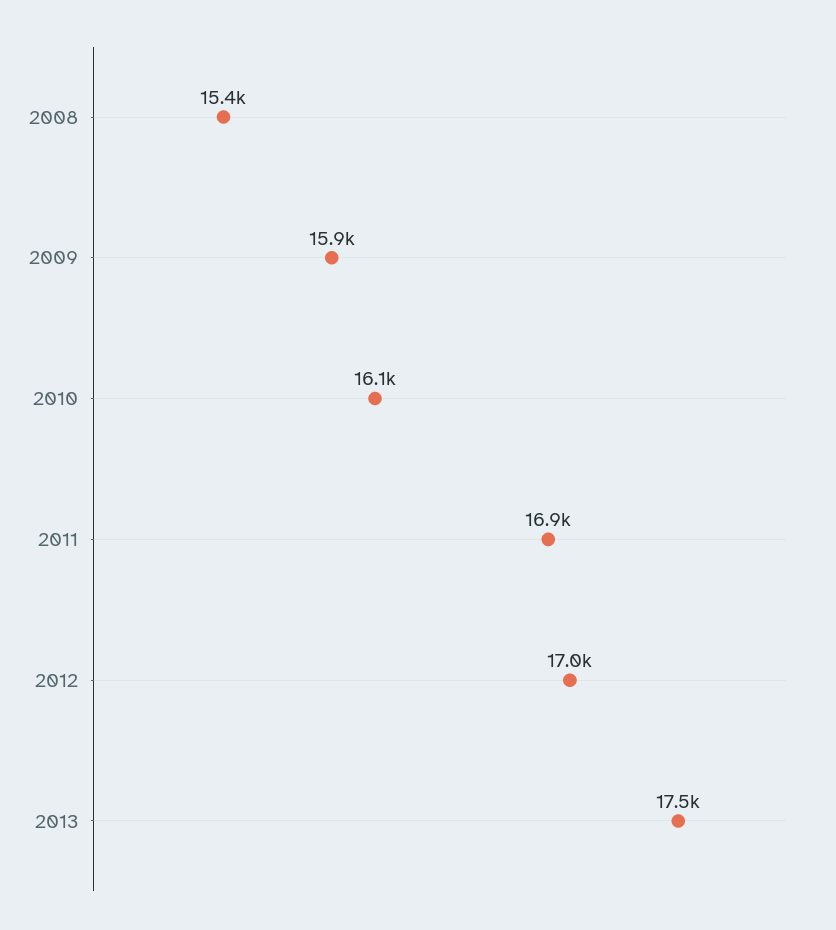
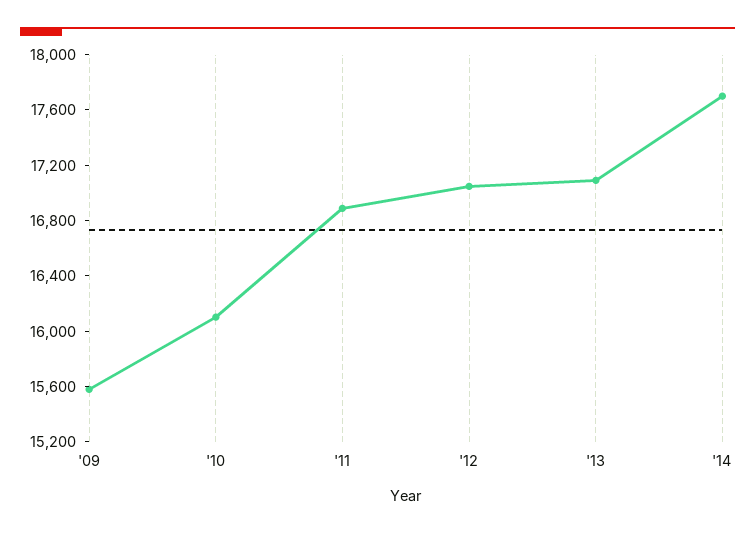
2008: 15400 -> none
2009: 15900 -> 15600
2013: 17500 -> 17100
'14: none -> 17700

